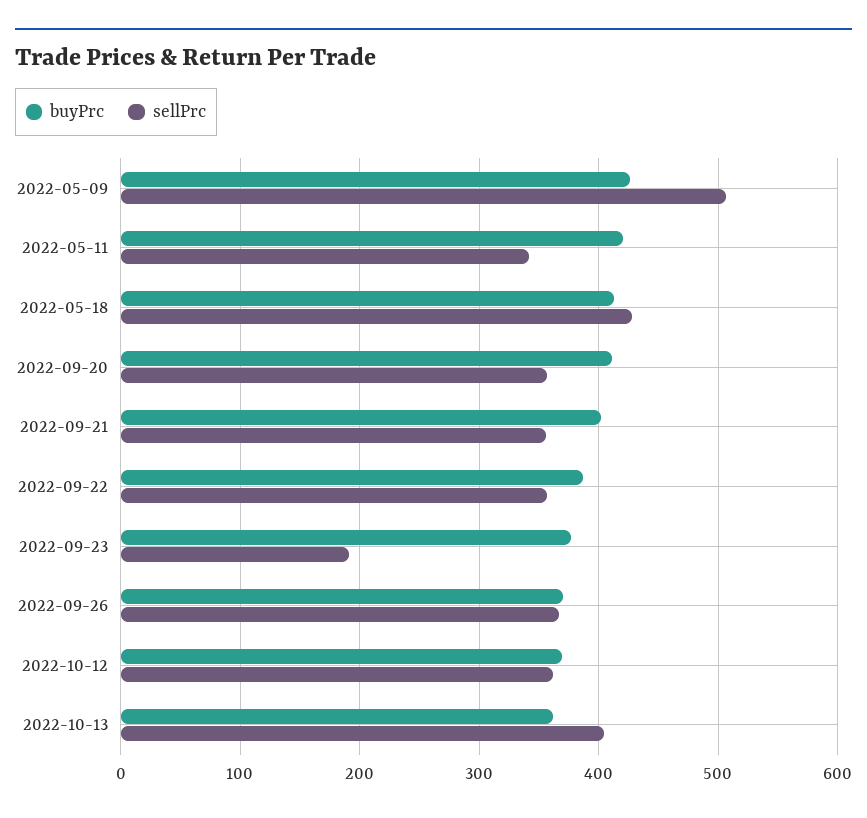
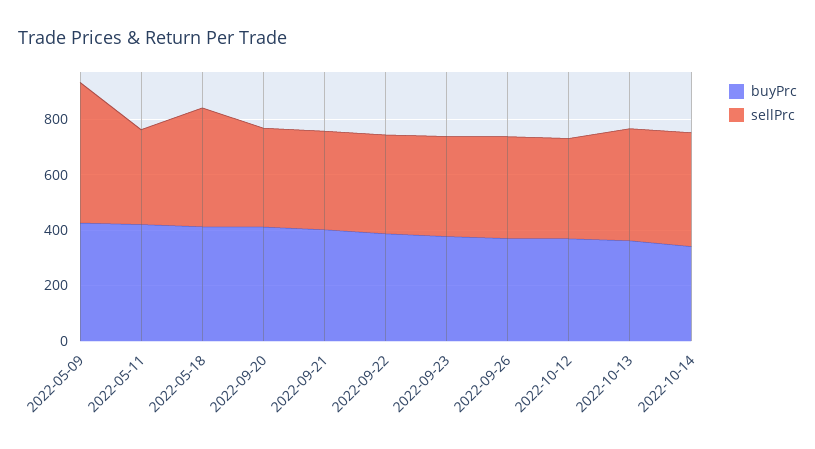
sellPrc, 2022-09-23: 190 -> 350
buyPrc, 2022-10-14: none -> 350
sellPrc, 2022-10-14: none -> 400

